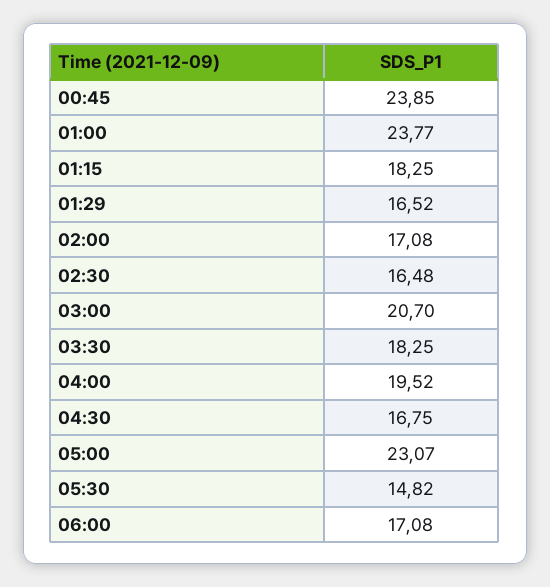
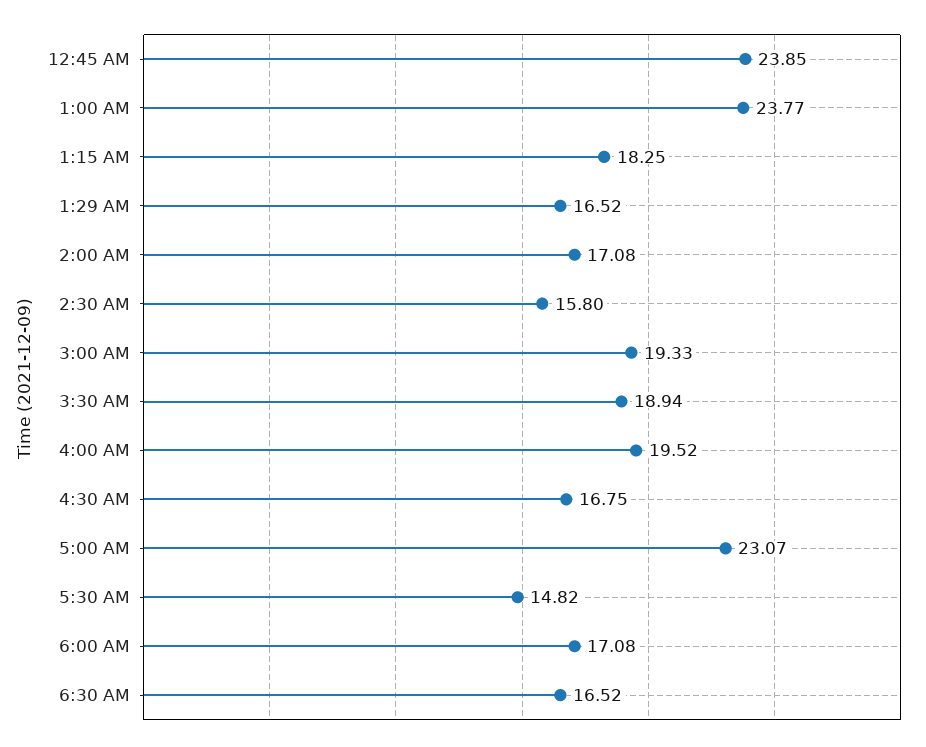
02:30: 16.48 -> 15.8
03:00: 20.7 -> 19.33
03:30: 18.25 -> 18.94
6:30 AM: none -> 16.52

